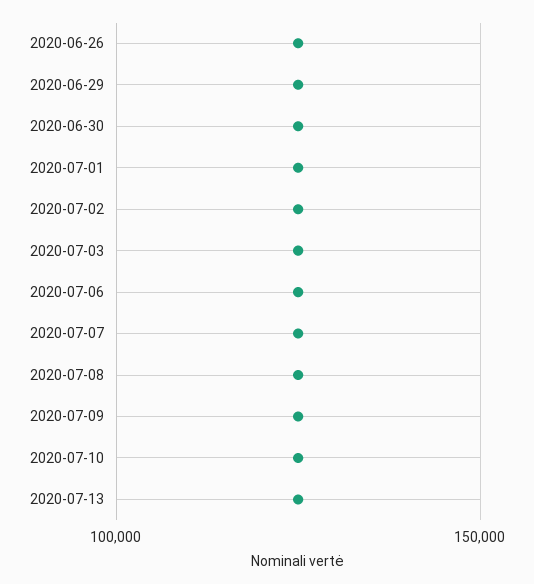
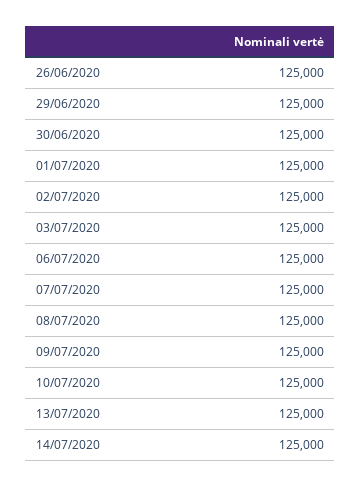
14/07/2020: none -> 125000

